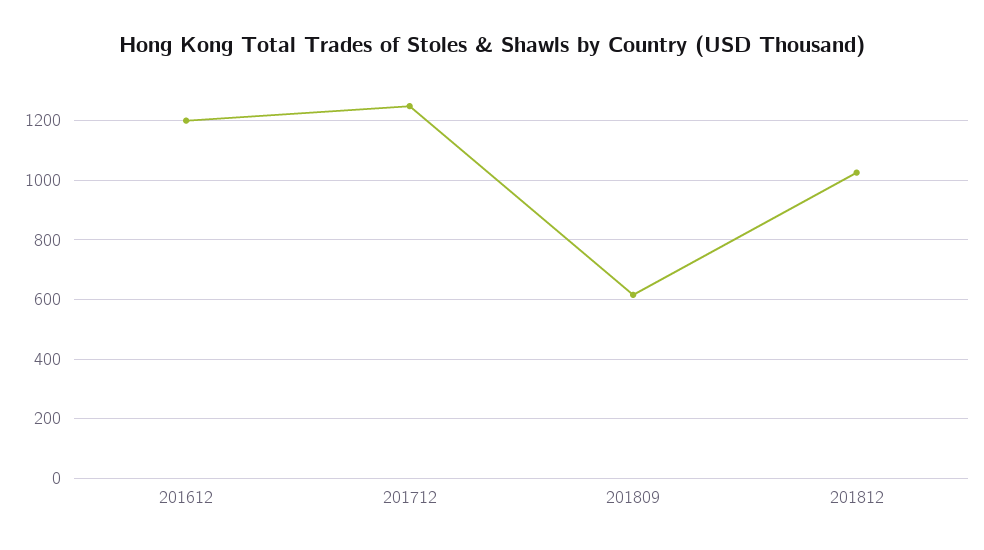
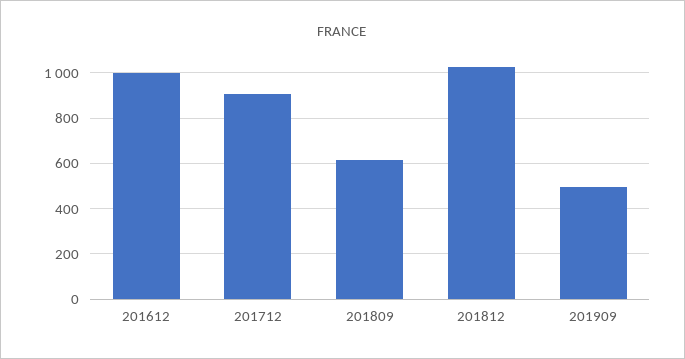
201612: 1200 -> 1000
201712: 1250 -> 900
201909: none -> 500

